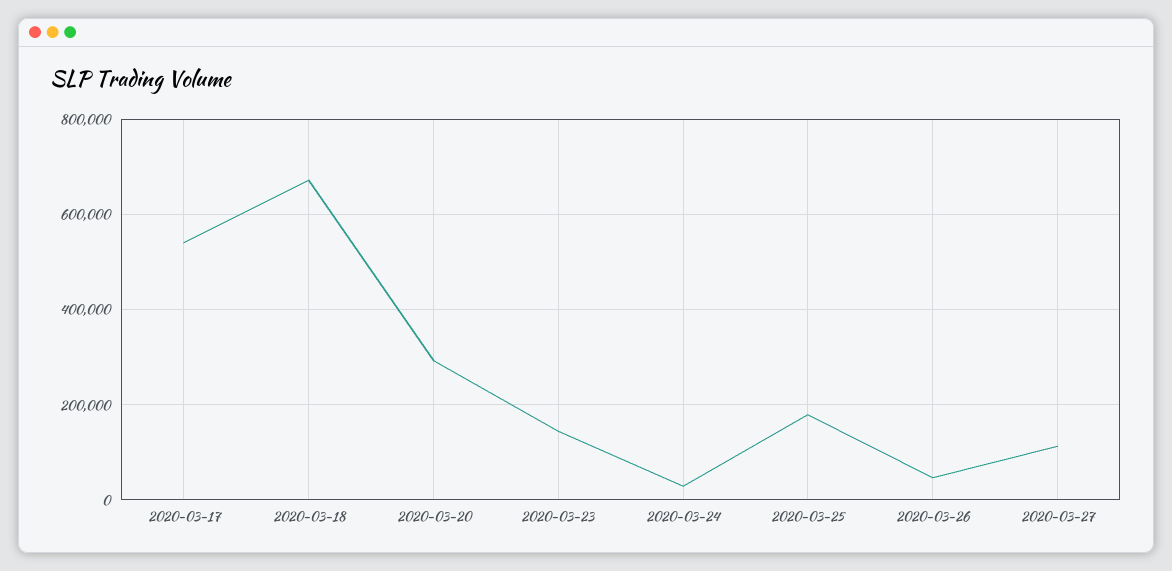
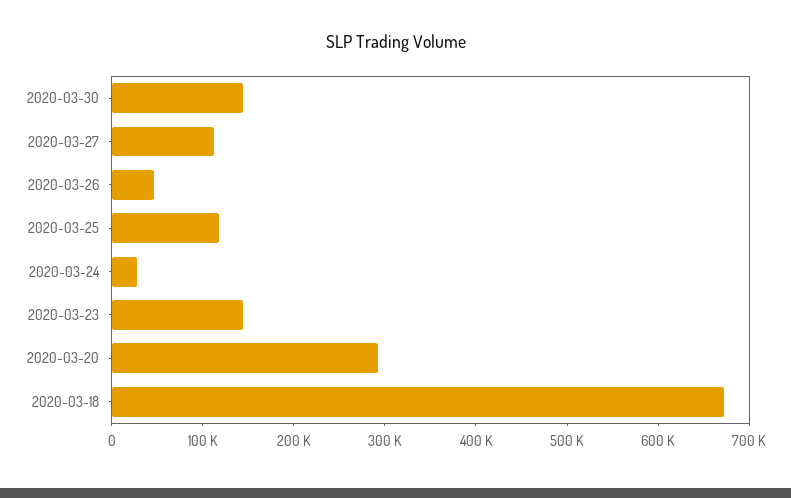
2020-03-17: 540000 -> none
2020-03-25: 180000 -> 120000
2020-03-30: none -> 140000

